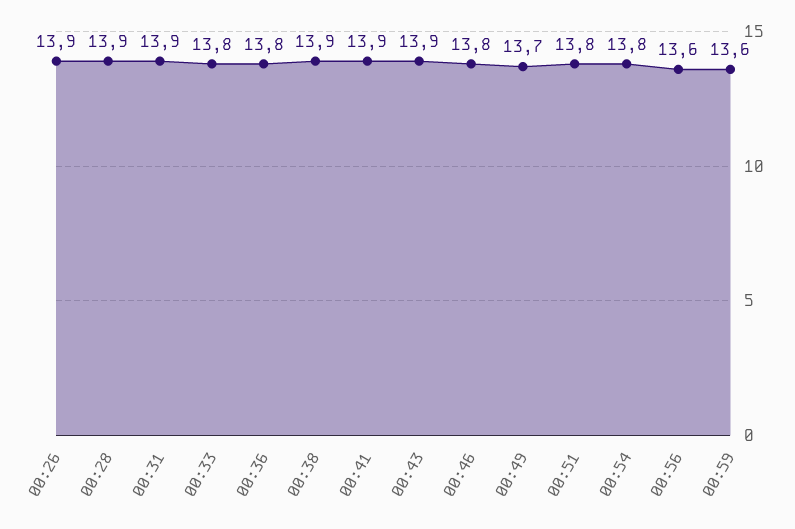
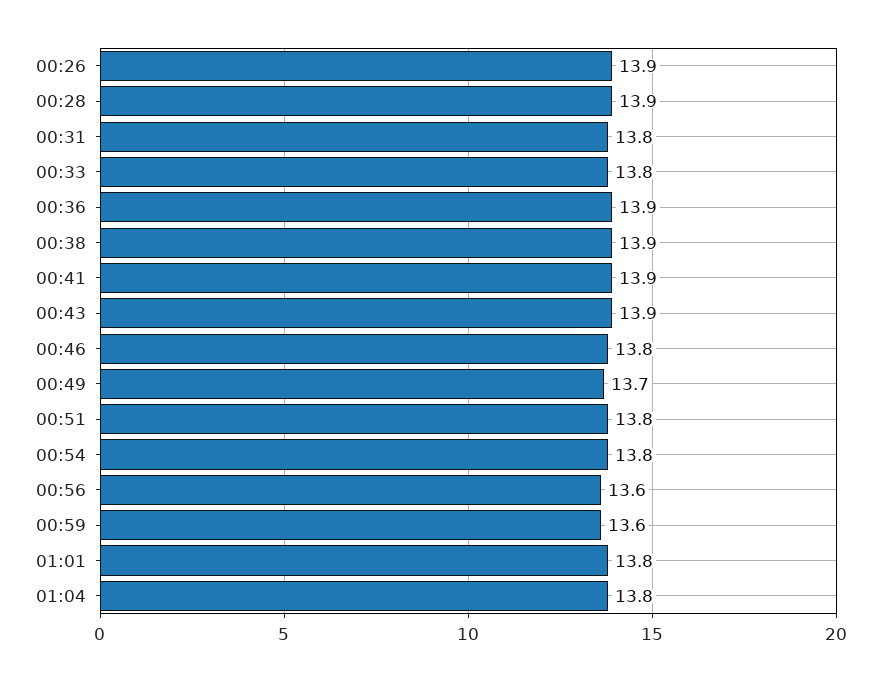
00:31: 13.9 -> 13.8
00:36: 13.8 -> 13.9
01:01: none -> 13.8
01:04: none -> 13.8

